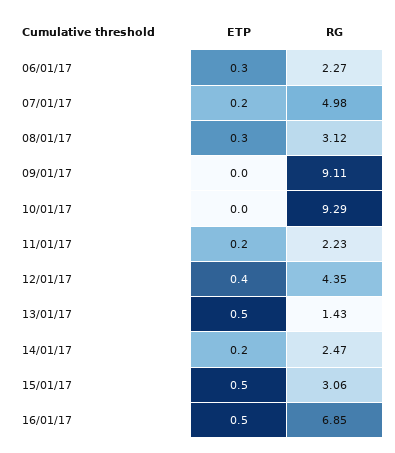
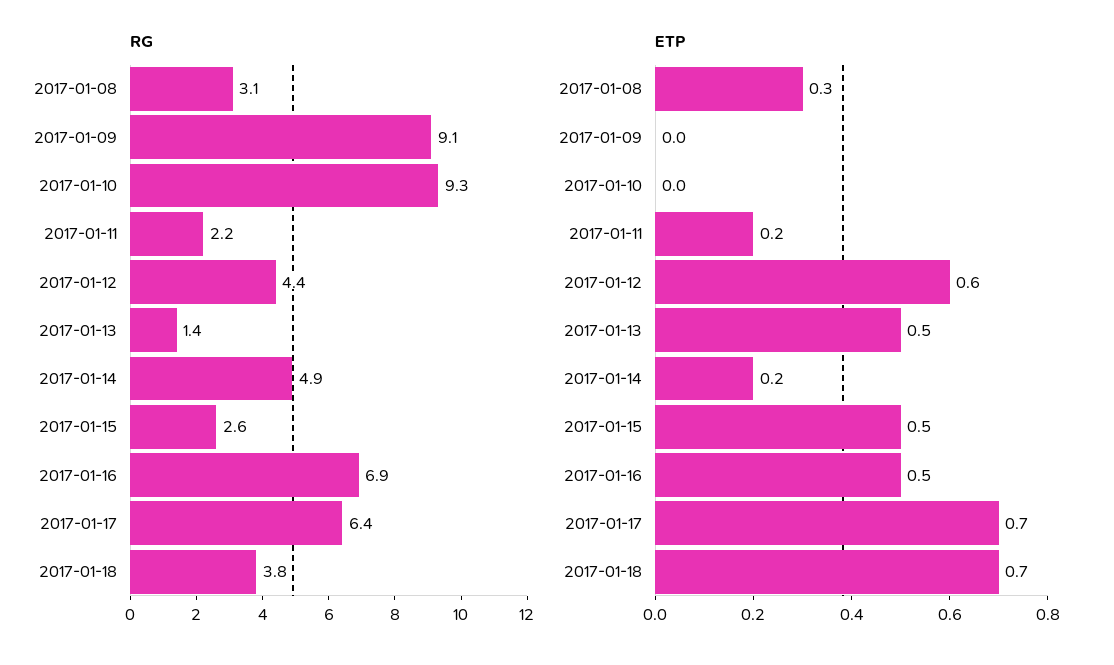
ETP, 06/01/17: 0.3 -> none
RG, 06/01/17: 2.27 -> none
ETP, 07/01/17: 0.2 -> none
RG, 07/01/17: 4.98 -> none
ETP, 12/01/17: 0.4 -> 0.6
RG, 14/01/17: 2.47 -> 4.9
RG, 15/01/17: 3.06 -> 2.6
RG, 2017-01-17: none -> 6.4
RG, 2017-01-18: none -> 3.8
ETP, 2017-01-17: none -> 0.7
ETP, 2017-01-18: none -> 0.7

